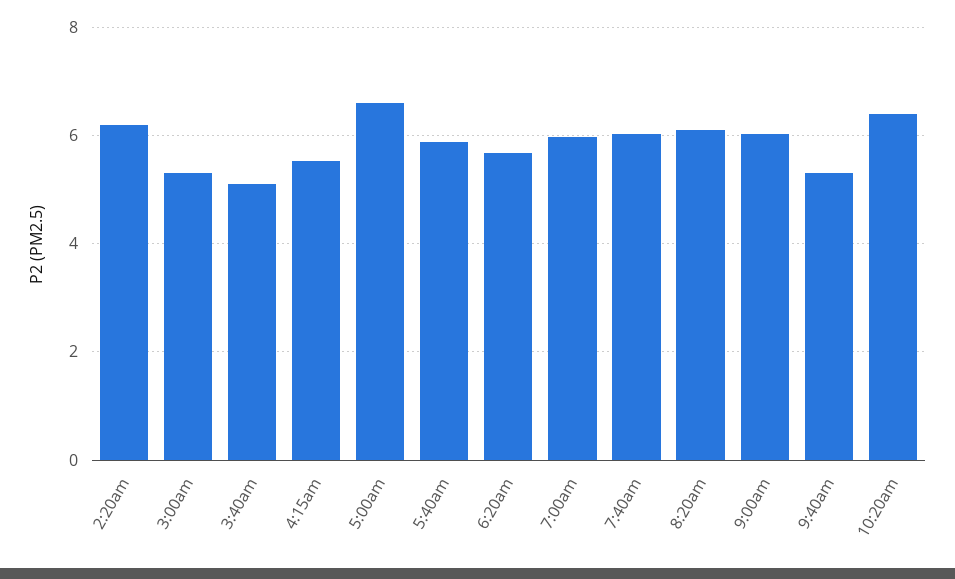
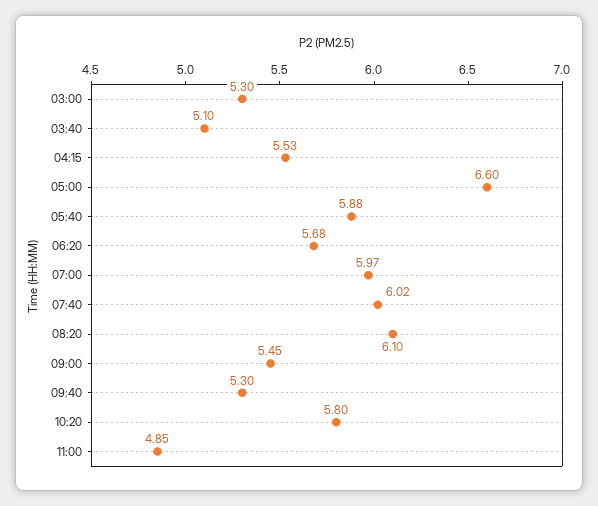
2:20am: 6.2 -> none
9:00am: 6 -> 5.45
10:20am: 6.4 -> 5.8
11:00: none -> 4.85

